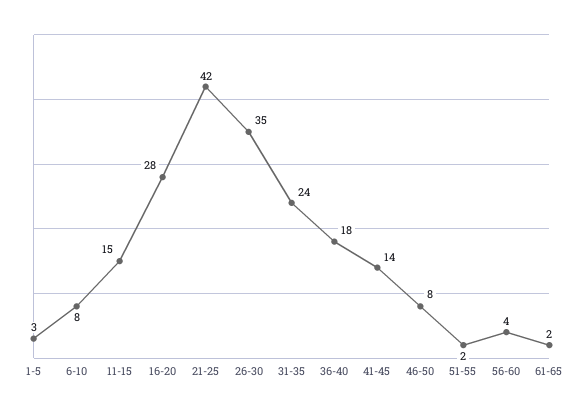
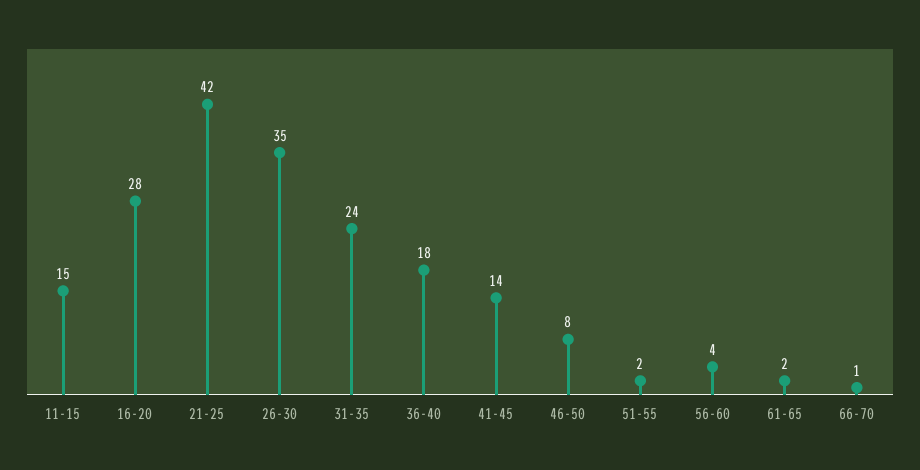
1-5: 3 -> none
6-10: 8 -> none
66-70: none -> 1

